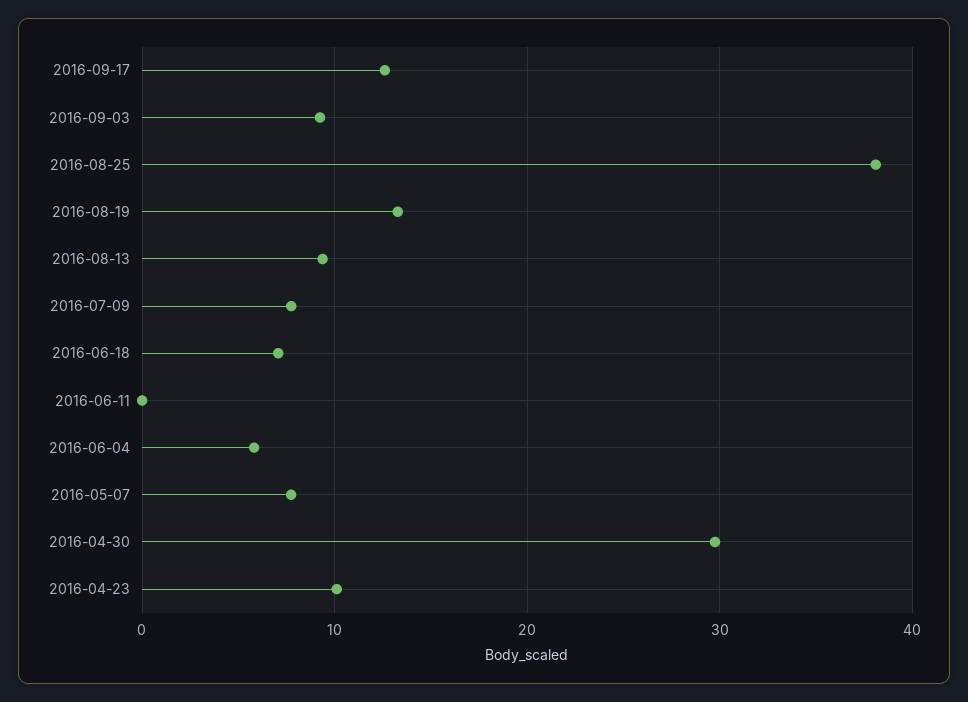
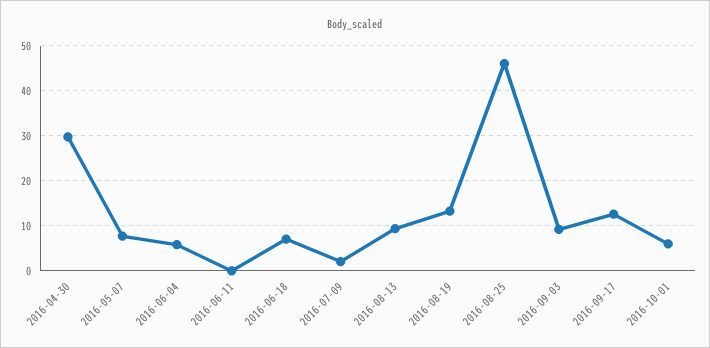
2016-08-25: 38 -> 46
2016-07-09: 8 -> 2
2016-04-23: 10 -> none
2016-10-01: none -> 6

